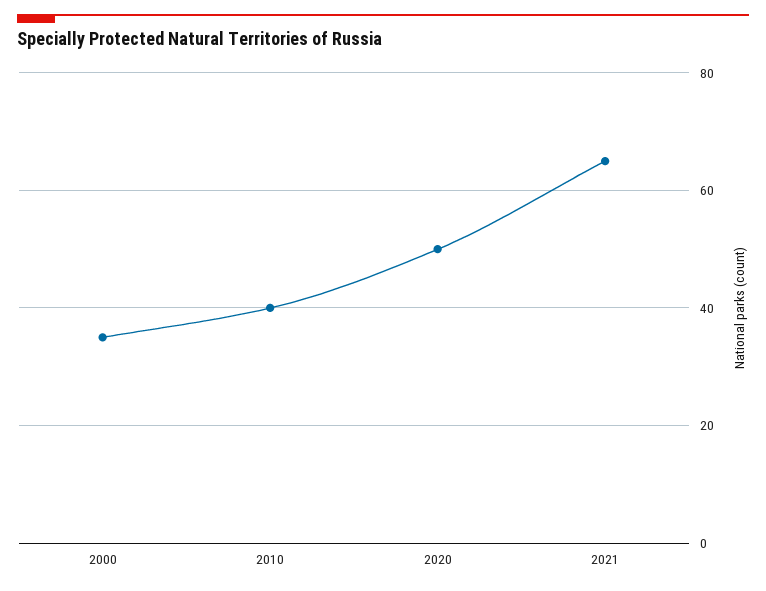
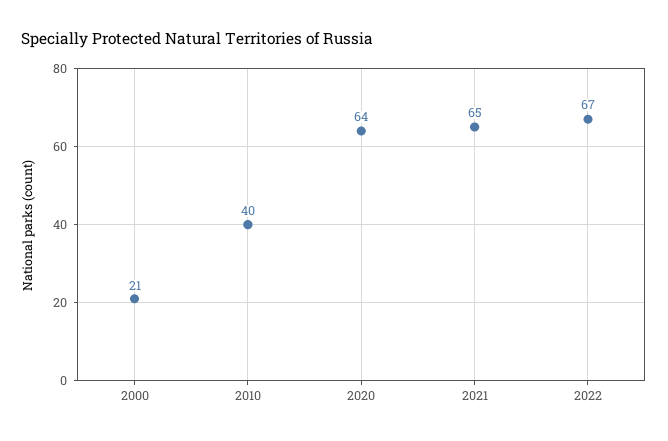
2000: 35 -> 21
2020: 50 -> 64
2022: none -> 67

